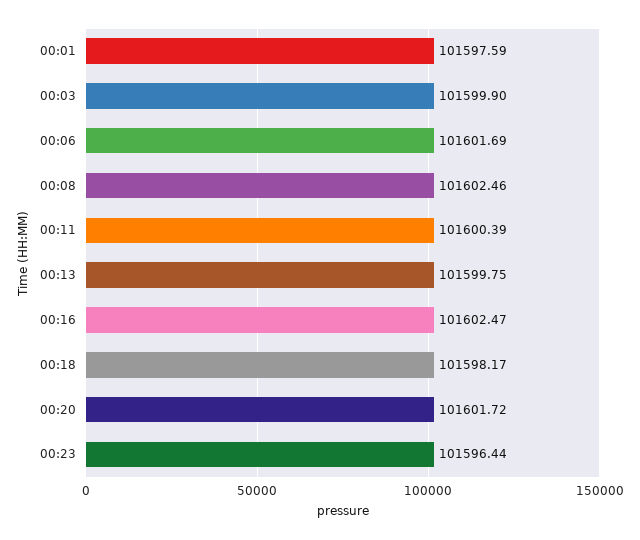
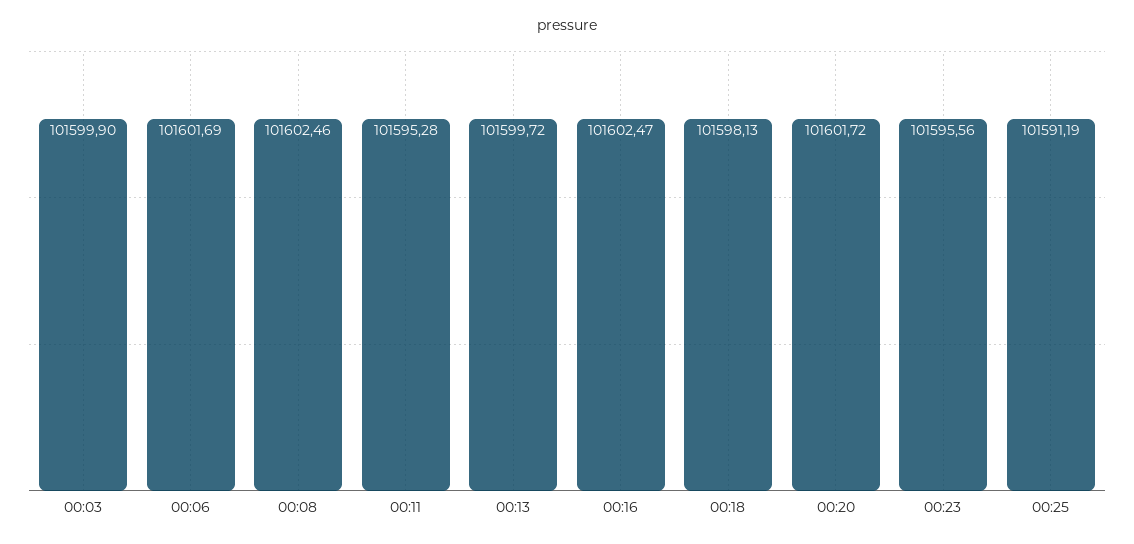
00:01: 101597.59 -> none
00:11: 101600.39 -> 101595.28
00:13: 101599.75 -> 101599.72
00:18: 101598.17 -> 101598.13
00:23: 101596.44 -> 101595.56
00:25: none -> 101591.19

